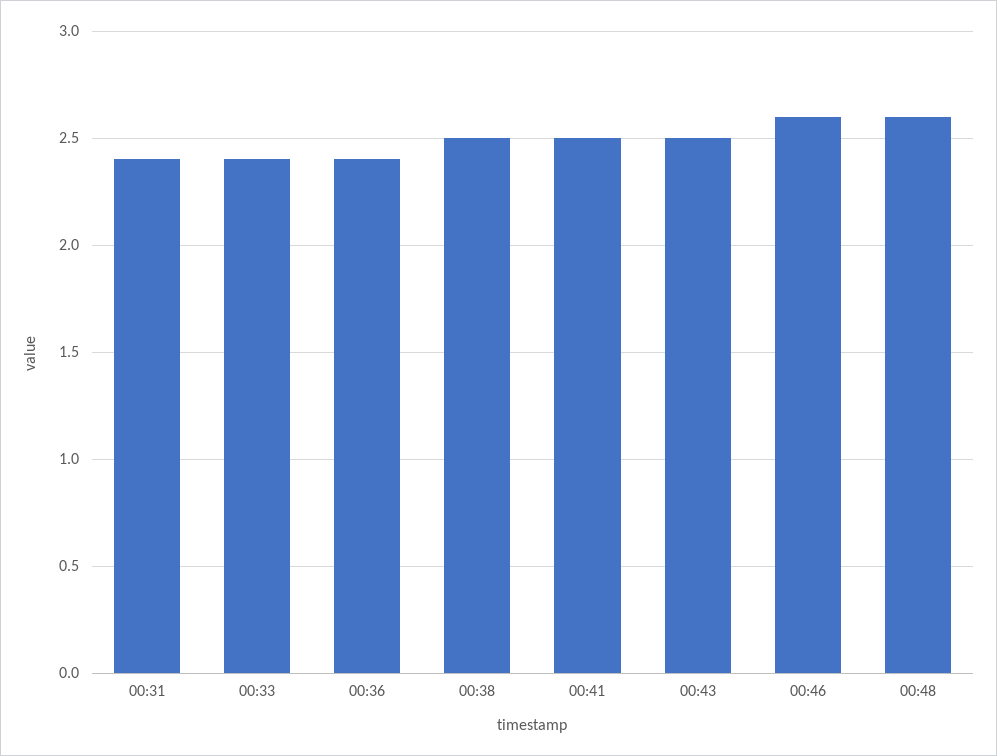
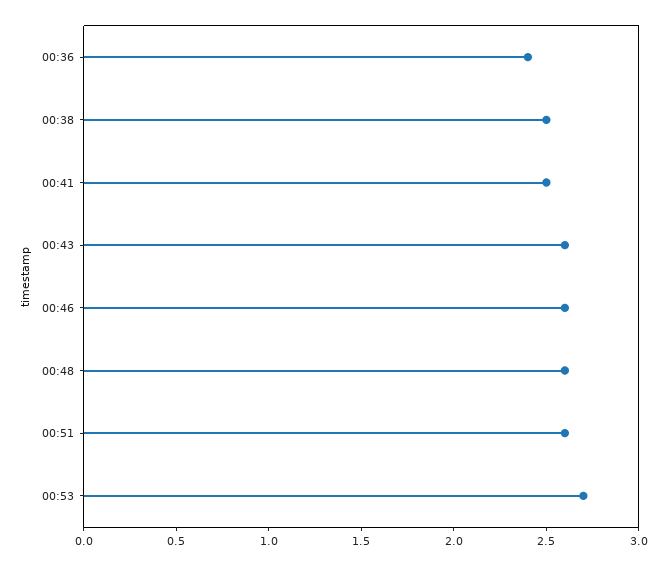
00:31: 2.4 -> none
00:33: 2.4 -> none
00:43: 2.5 -> 2.6
00:51: none -> 2.6
00:53: none -> 2.7

